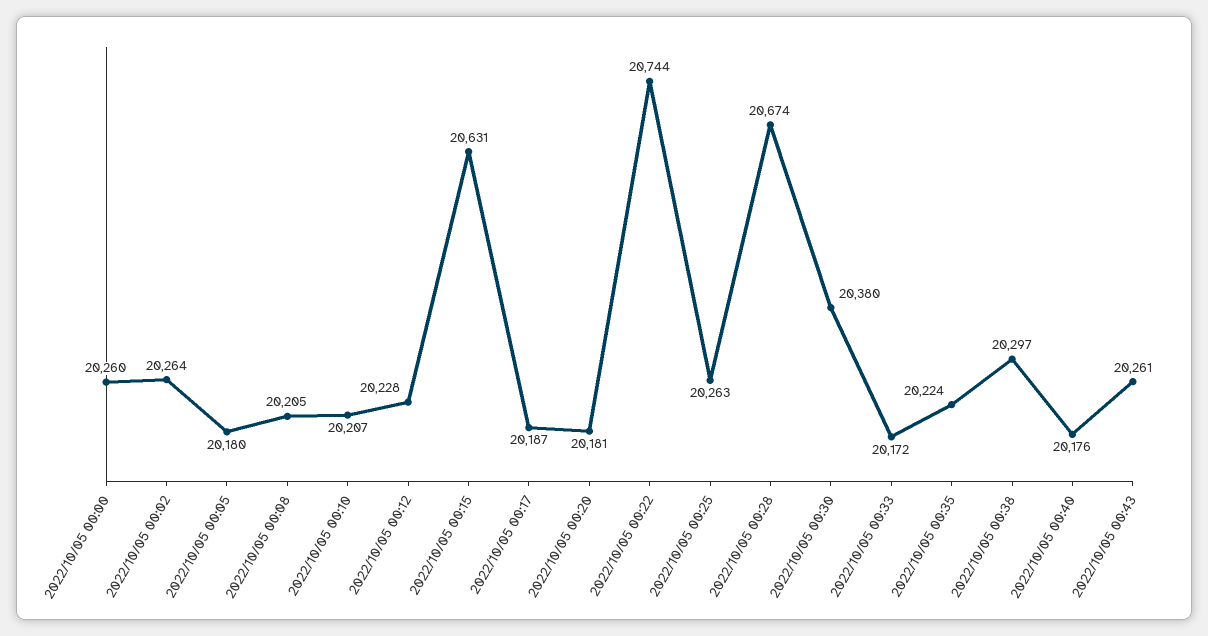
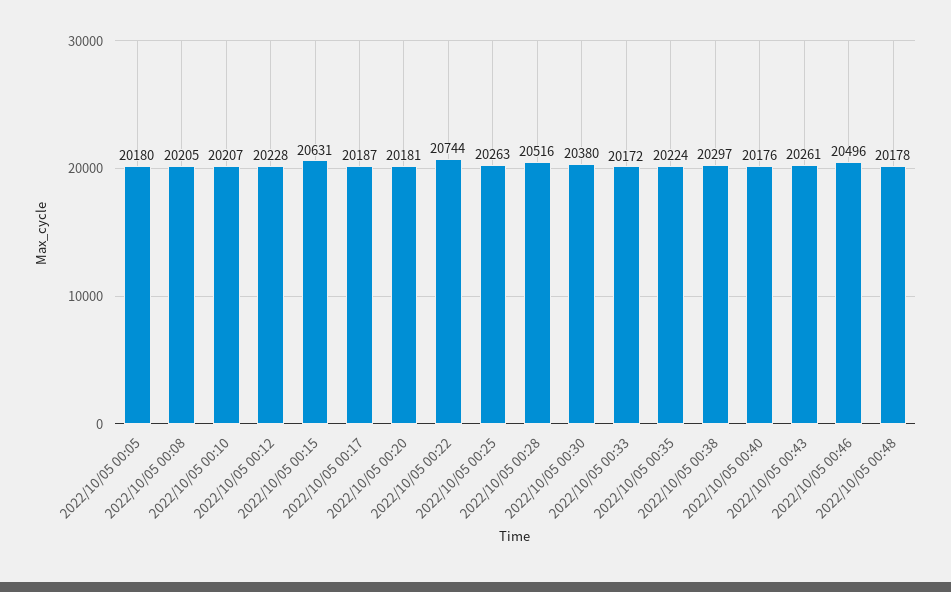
2022/10/05 00:00: 20260 -> none
2022/10/05 00:02: 20264 -> none
2022/10/05 00:28: 20674 -> 20516
2022/10/05 00:46: none -> 20496
2022/10/05 00:48: none -> 20178

